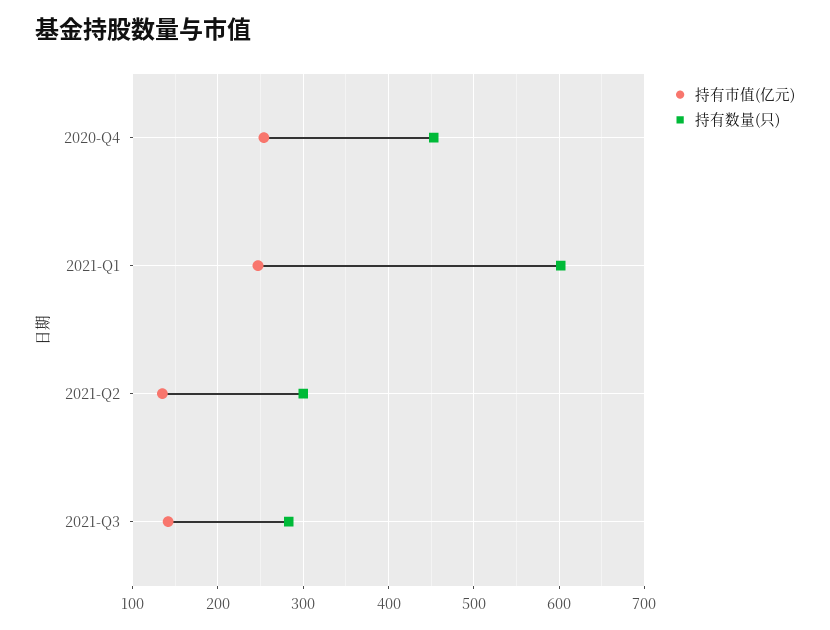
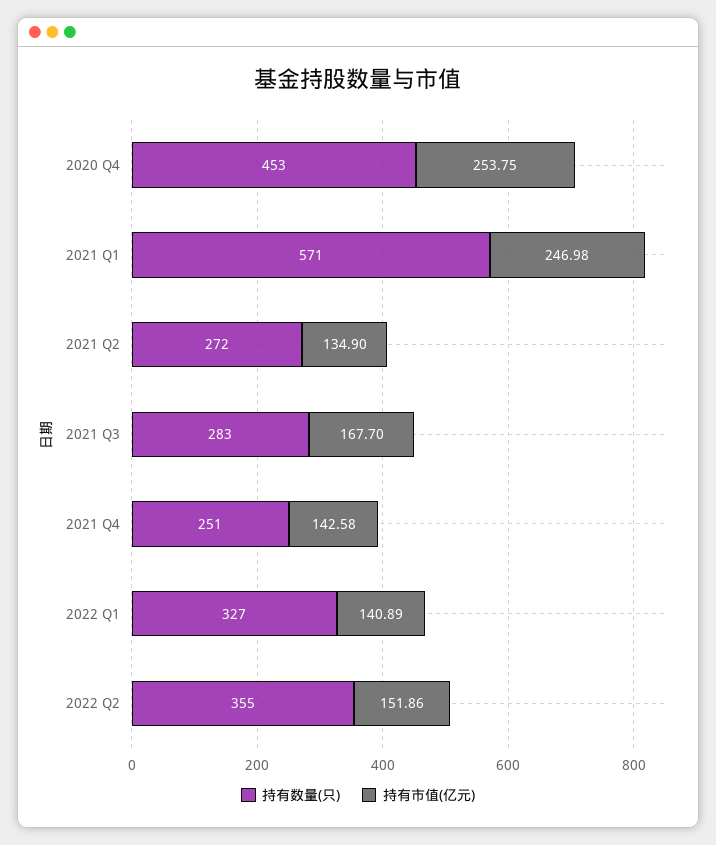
持有数量(只), 2021-Q1: 600 -> 571
持有数量(只), 2021-Q2: 300 -> 272
持有市值(亿元), 2021-Q3: 140 -> 167.7
持有数量(只), 2021 Q4: none -> 251
持有市值(亿元), 2021 Q4: none -> 142.58
持有数量(只), 2022 Q1: none -> 327
持有市值(亿元), 2022 Q1: none -> 140.89
持有数量(只), 2022 Q2: none -> 355
持有市值(亿元), 2022 Q2: none -> 151.86

